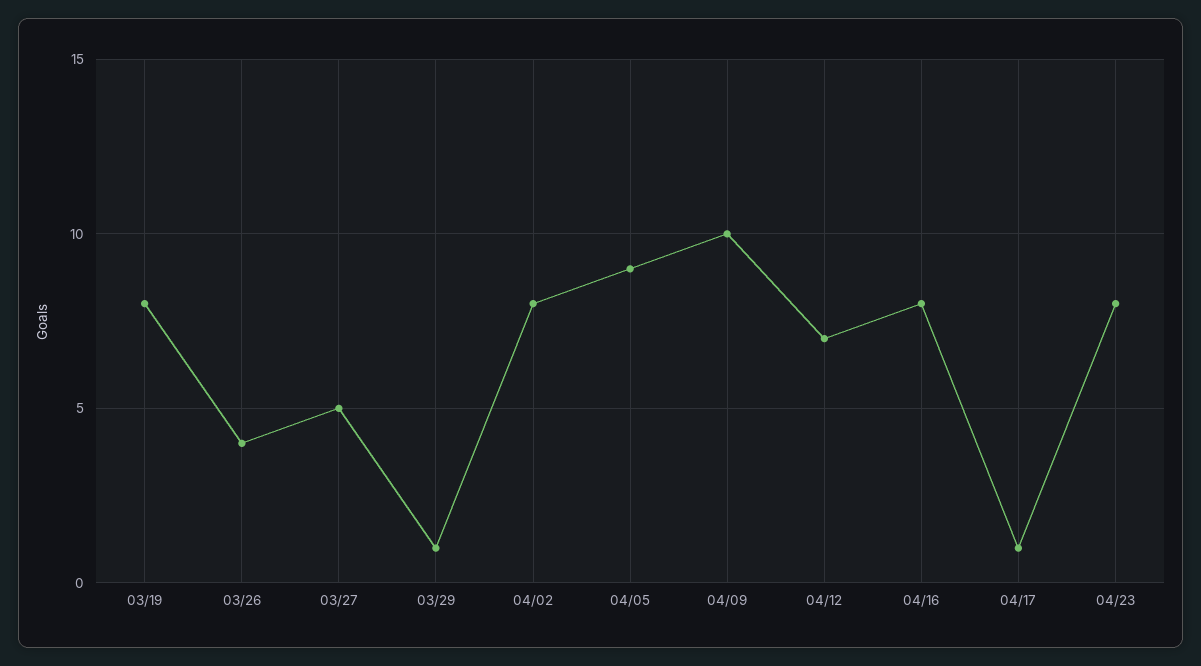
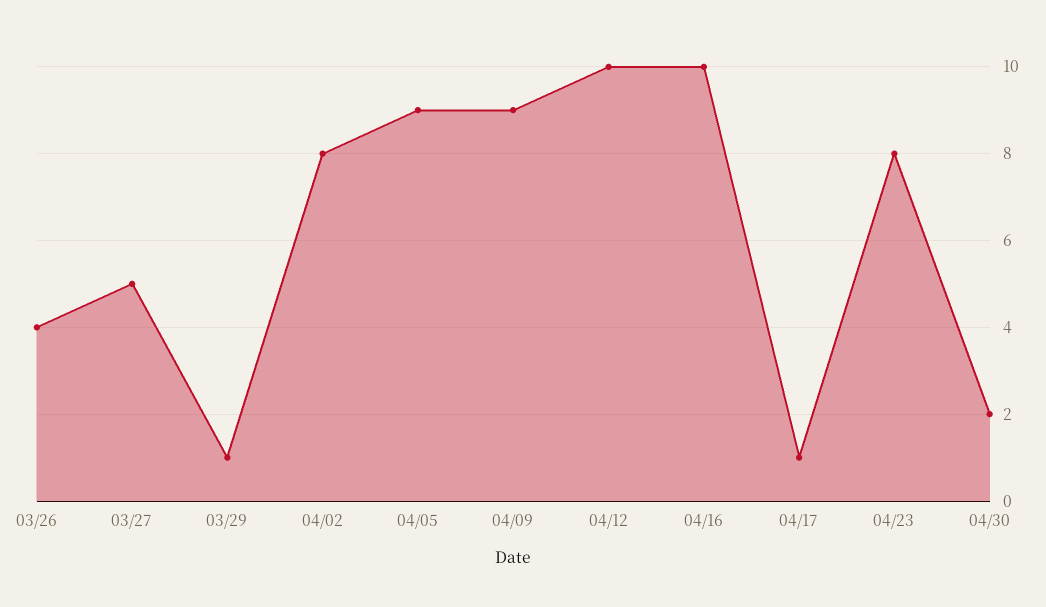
03/19: 8 -> none
04/09: 10 -> 9
04/12: 7 -> 10
04/16: 8 -> 10
04/30: none -> 2

